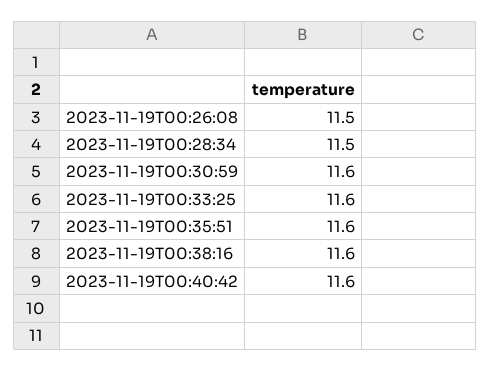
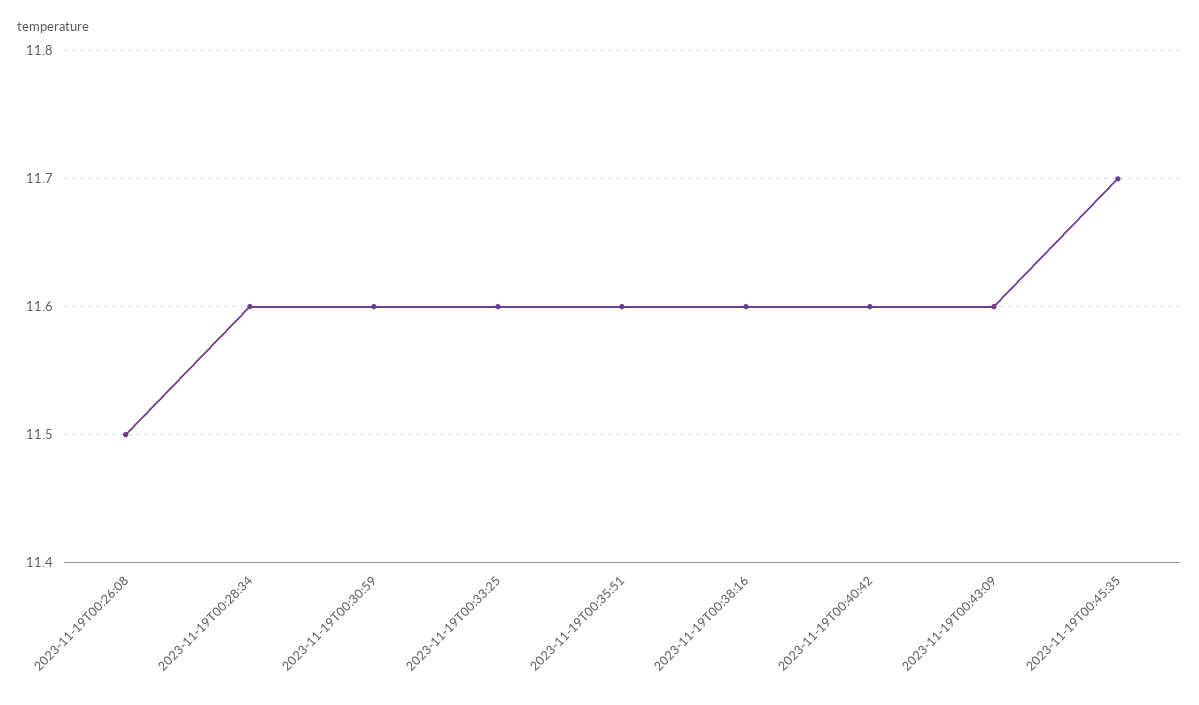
2023-11-19T00:28:34: 11.5 -> 11.6
2023-11-19T00:43:09: none -> 11.6
2023-11-19T00:45:35: none -> 11.7

